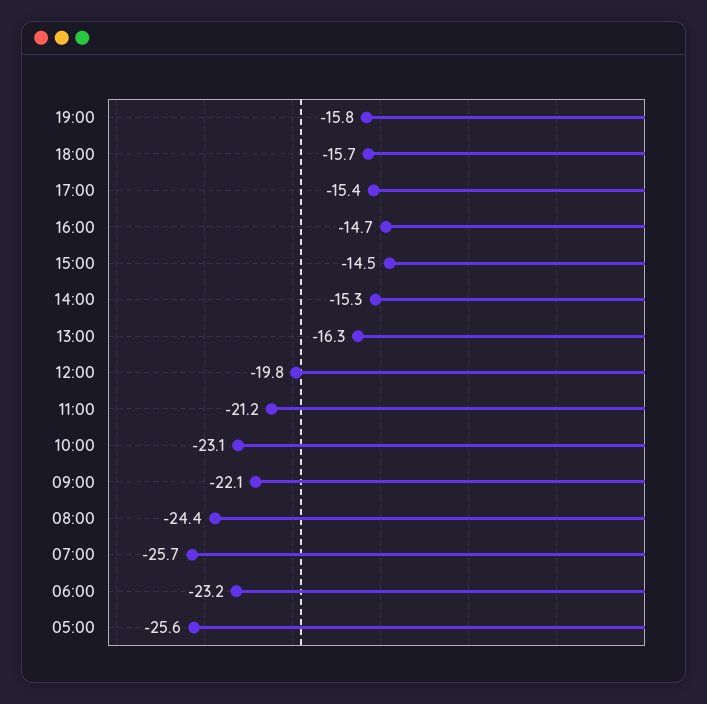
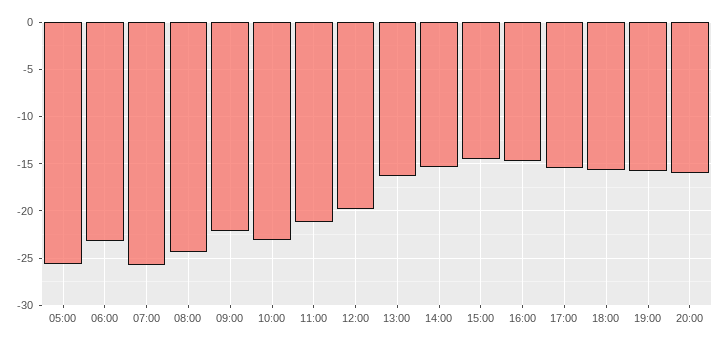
20:00: none -> -16

